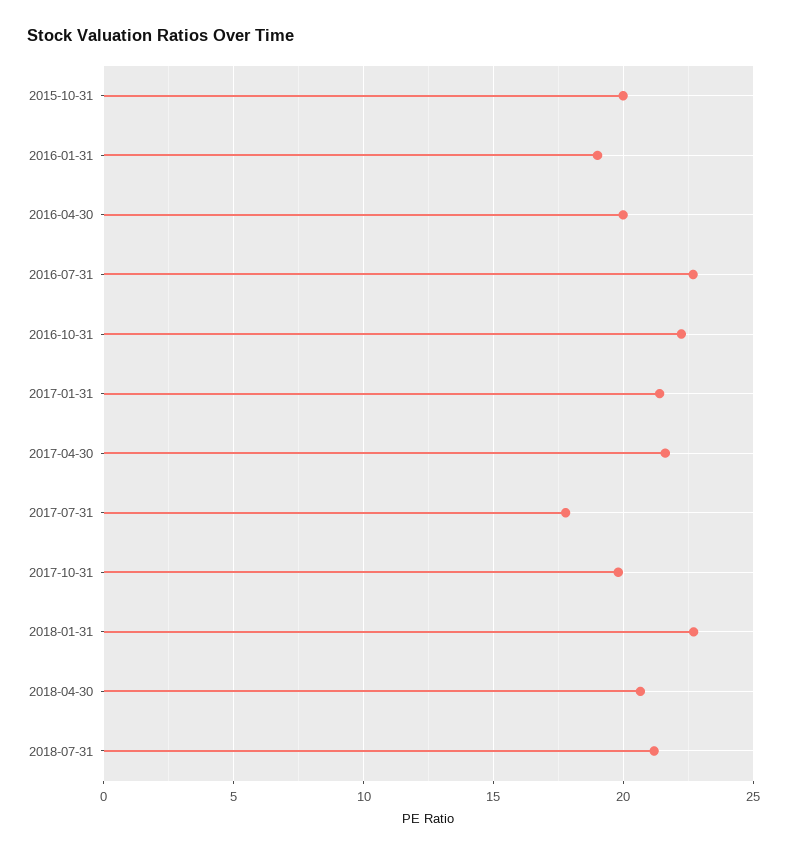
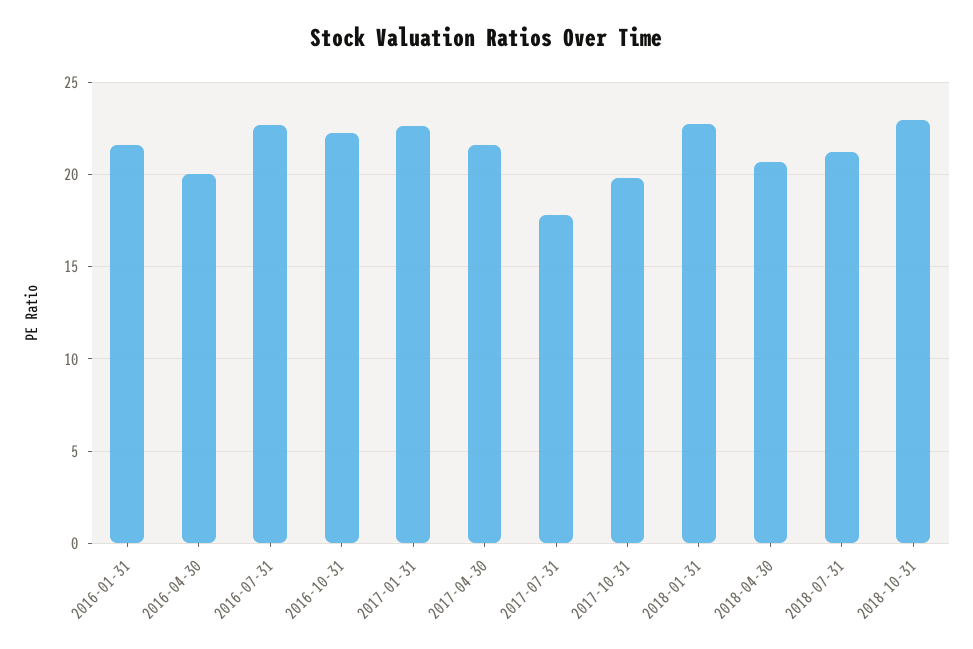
2015-10-31: 20 -> none
2016-01-31: 19 -> 21.5
2017-01-31: 21.5 -> 22.5
2018-10-31: none -> 23

